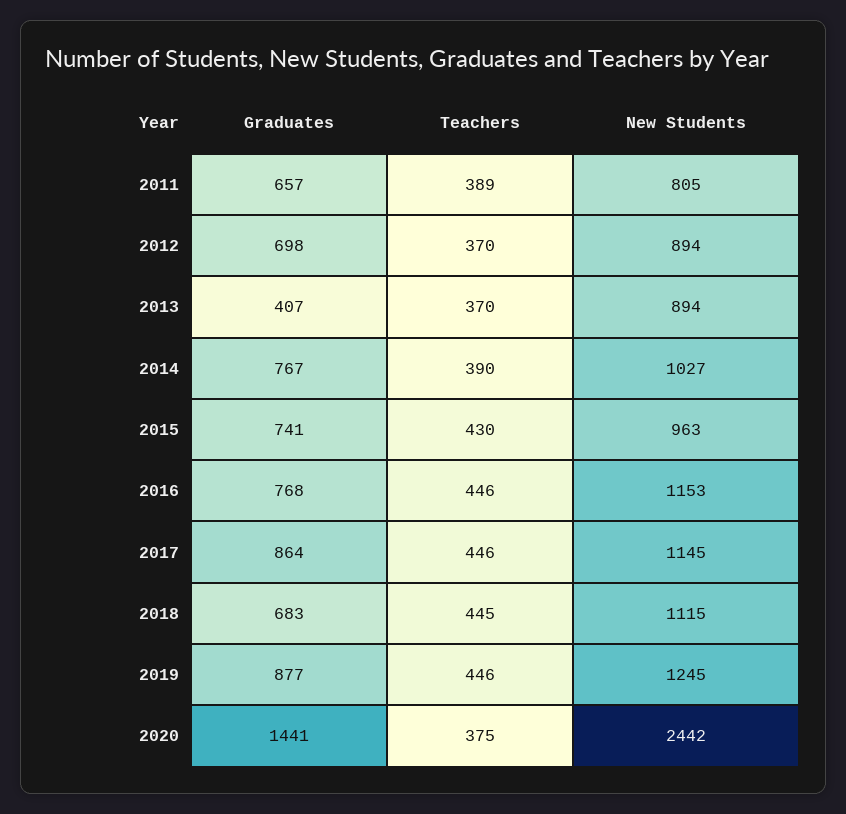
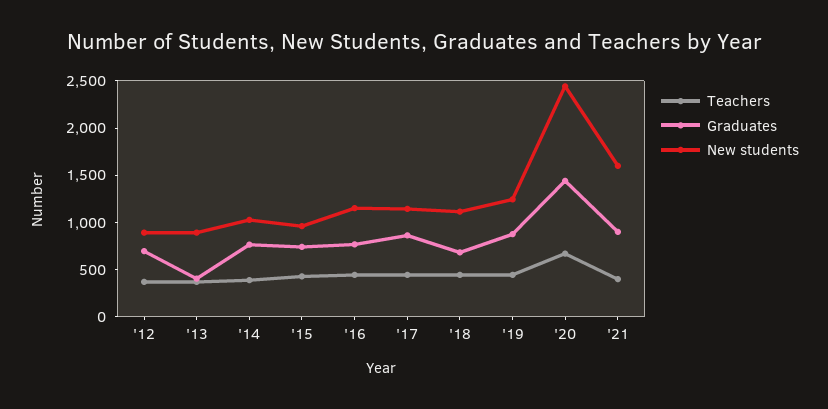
Graduates, 2011: 657 -> none
Teachers, 2011: 389 -> none
New Students, 2011: 805 -> none
Teachers, 2020: 375 -> 700
Teachers, '21: none -> 400
Graduates, '21: none -> 900
New Students, '21: none -> 1600

